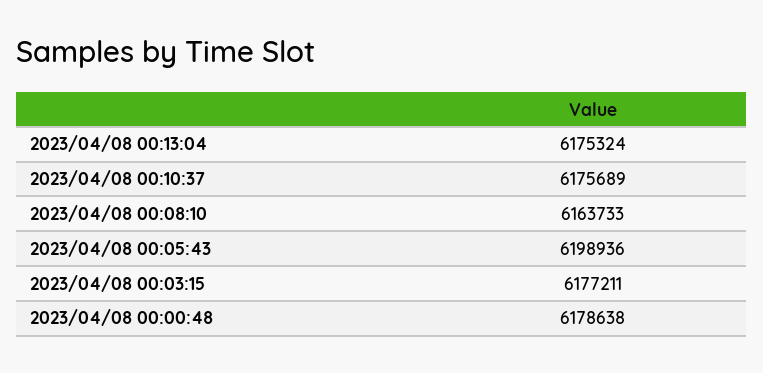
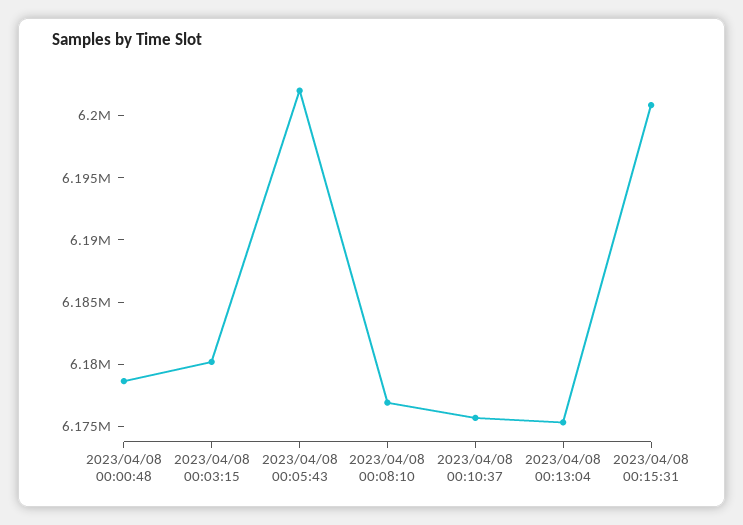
2023/04/08 00:08:10: 6163733 -> 6177000
2023/04/08 00:05:43: 6198936 -> 6202000
2023/04/08 00:03:15: 6177211 -> 6180000
2023/04/08 00:15:31: none -> 6201000

